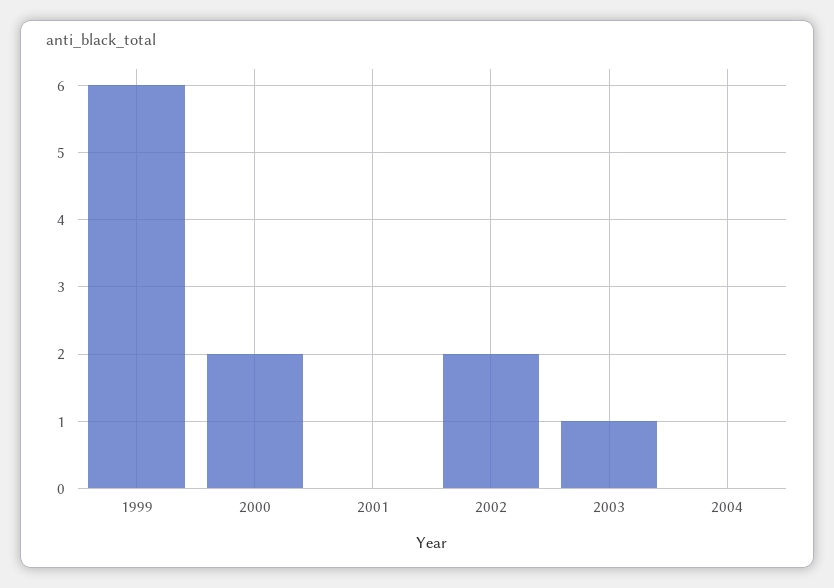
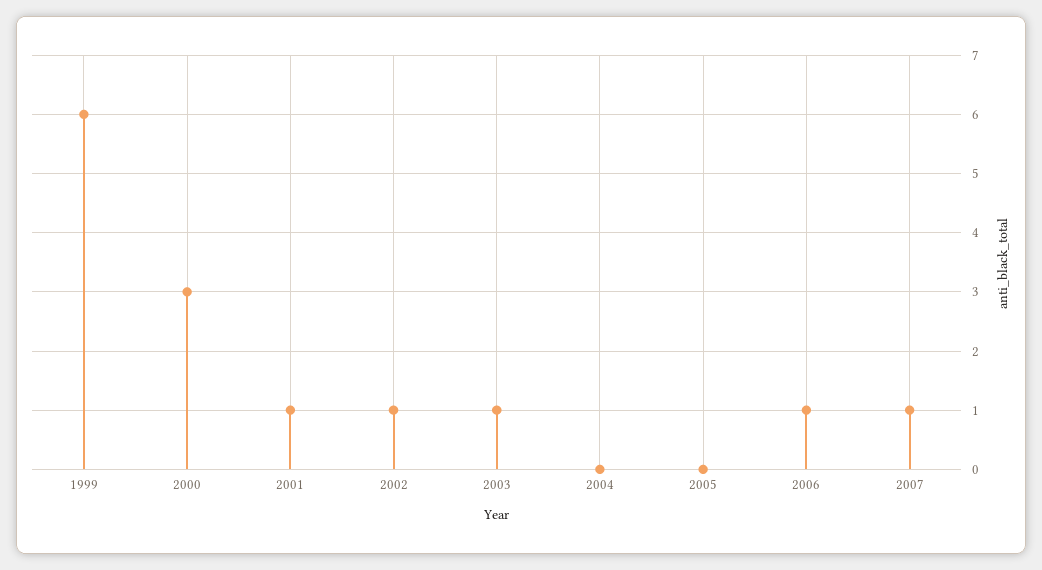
2000: 2 -> 3
2001: 0 -> 1
2002: 2 -> 1
2005: none -> 0
2006: none -> 1
2007: none -> 1

